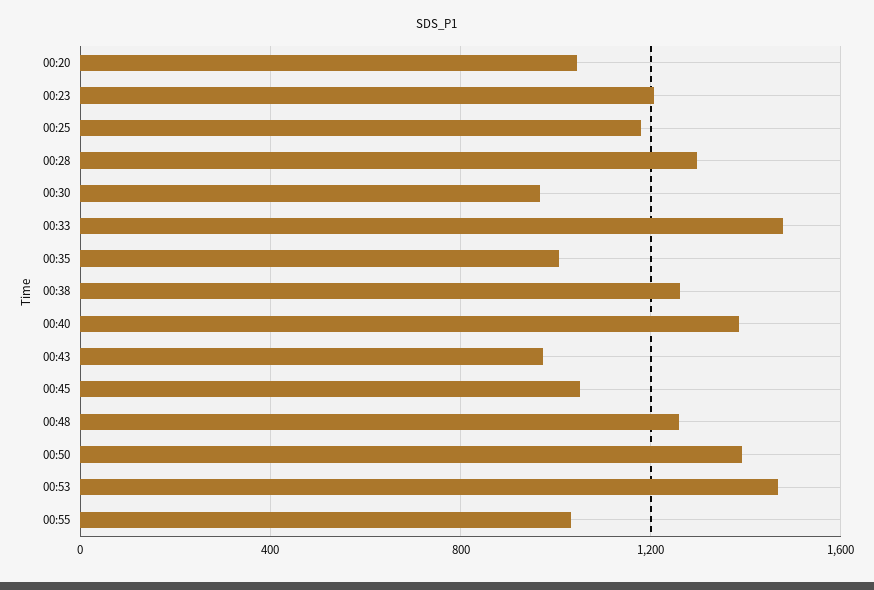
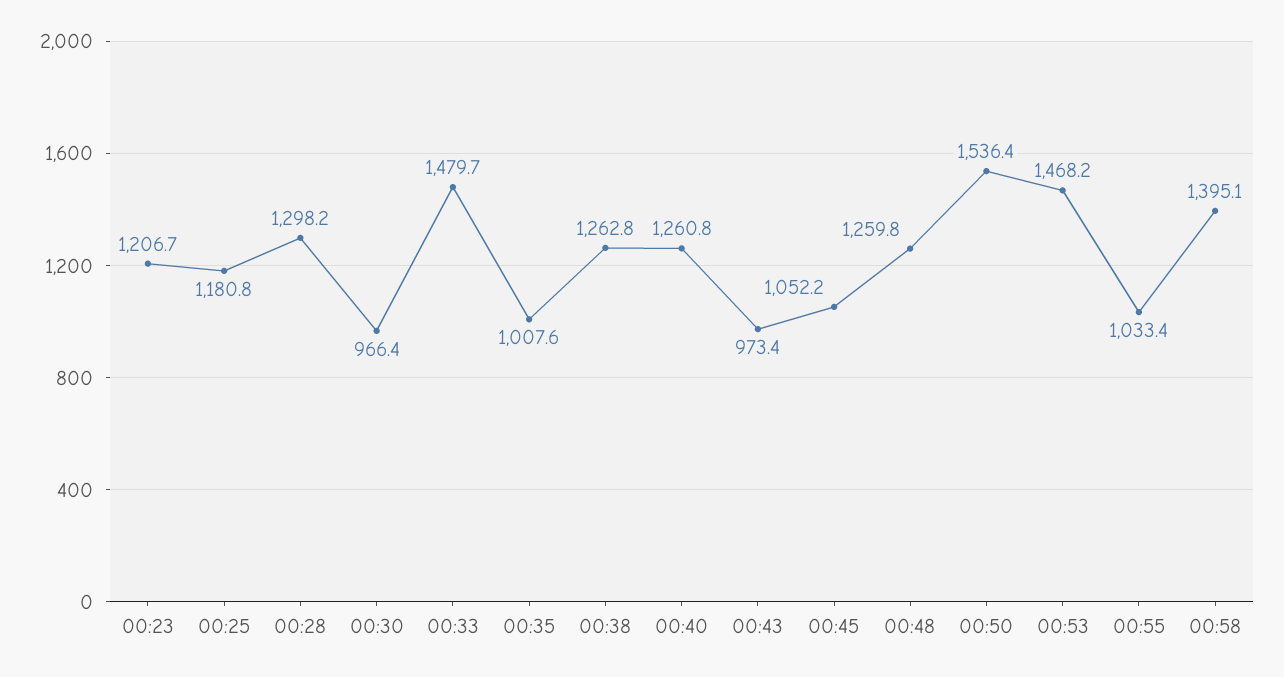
00:20: 1050 -> none
00:40: 1400 -> 1260.8
00:50: 1400 -> 1536.4
00:58: none -> 1395.1

